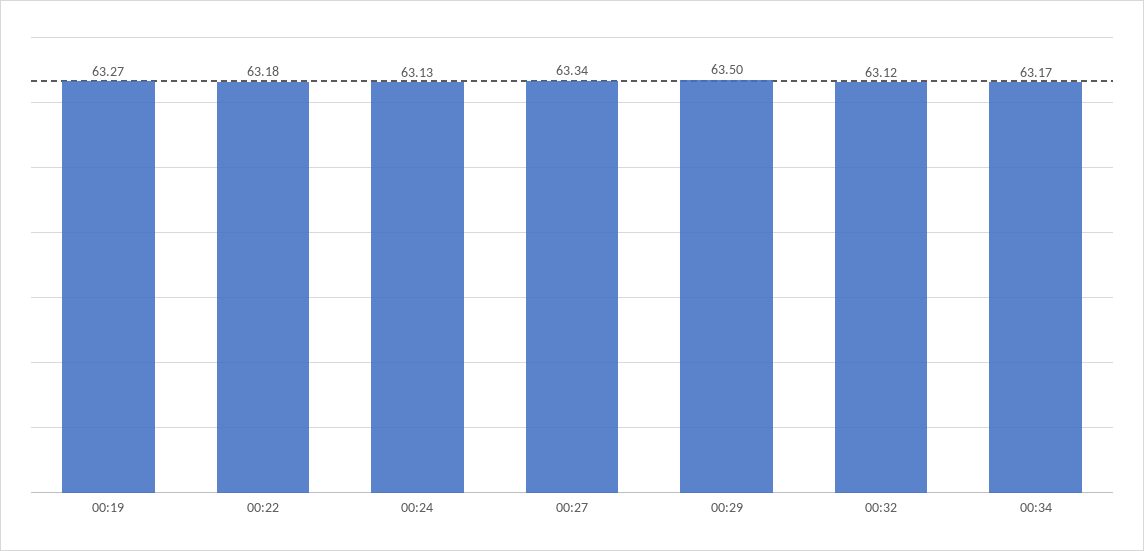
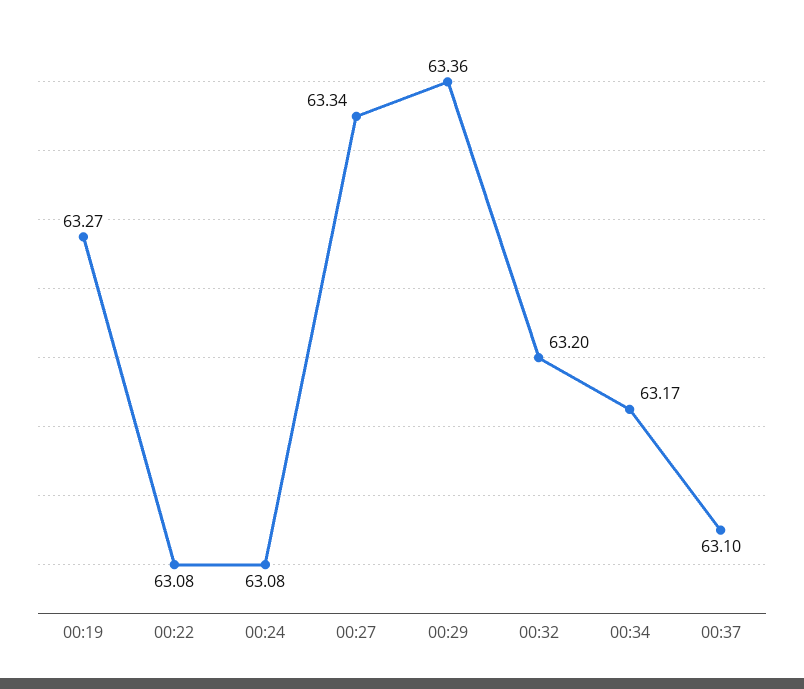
00:22: 63.18 -> 63.08
00:24: 63.13 -> 63.08
00:29: 63.5 -> 63.36
00:32: 63.12 -> 63.2
00:37: none -> 63.1

